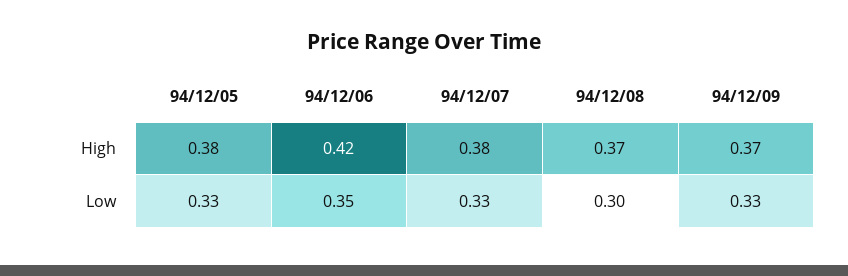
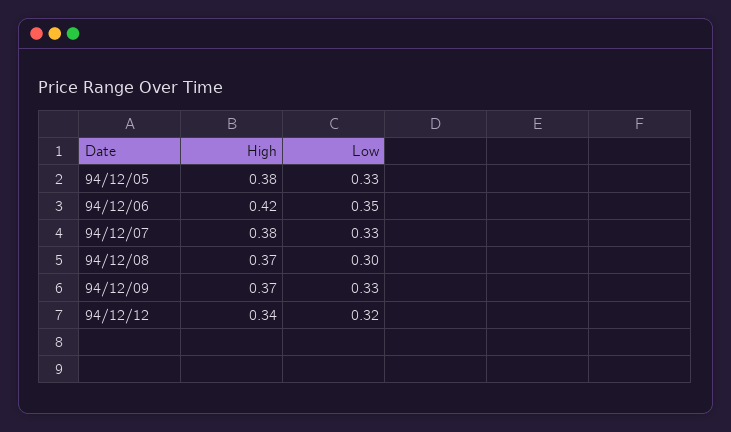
94/12/12, High: none -> 0.34
94/12/12, Low: none -> 0.32

